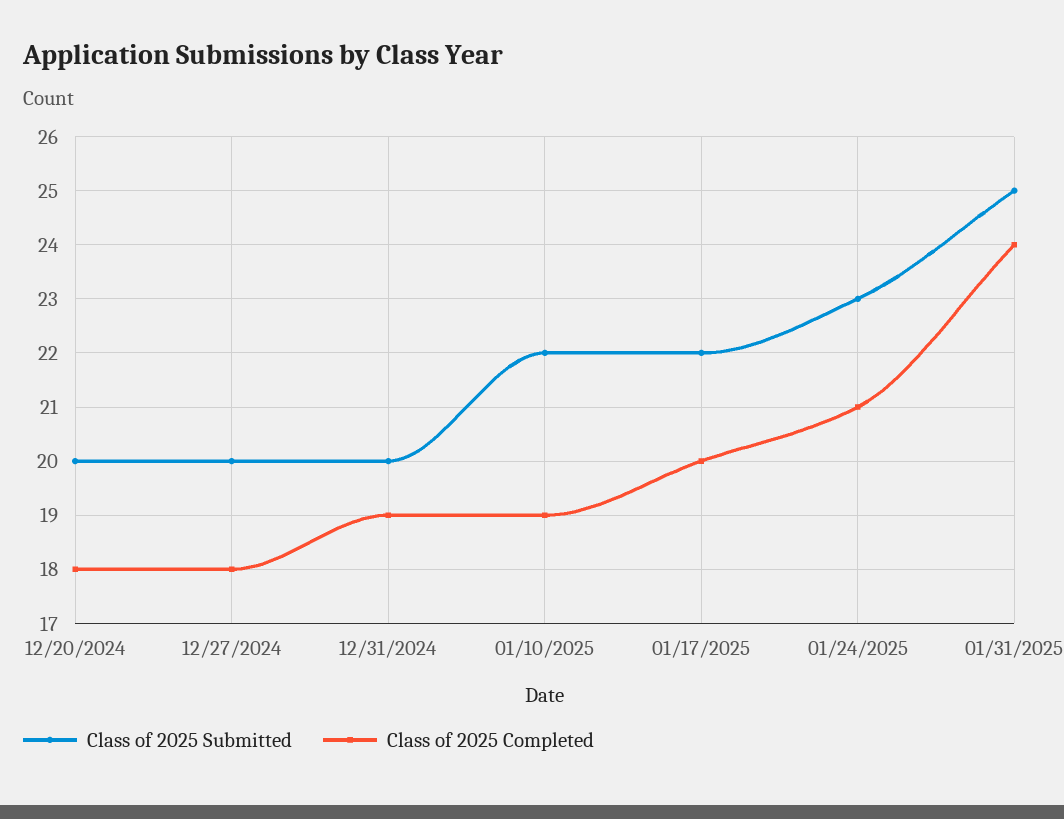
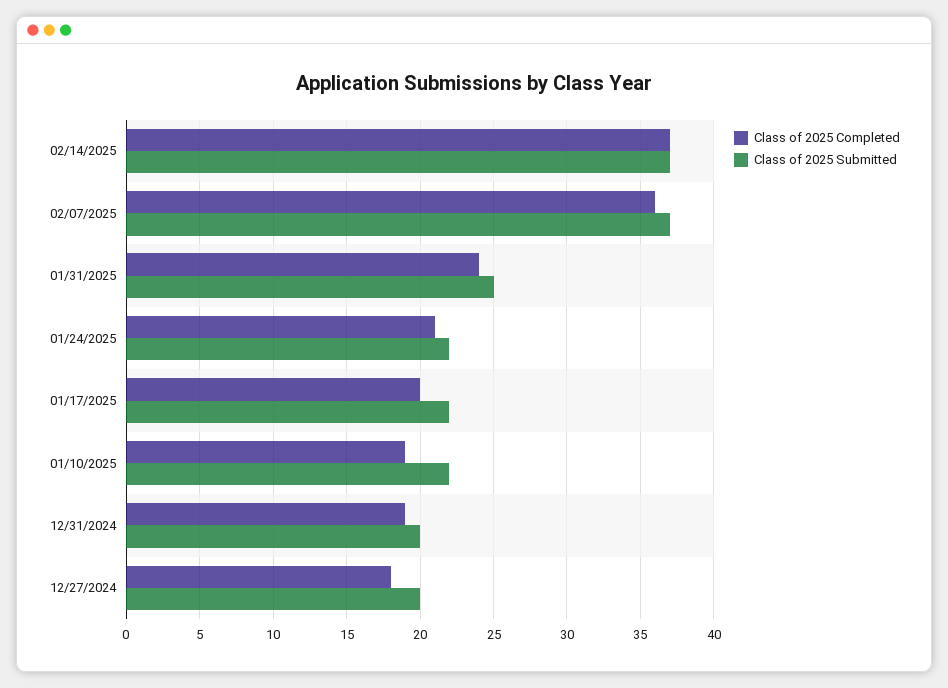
Class of 2025 Submitted, 12/20/2024: 20 -> none
Class of 2025 Completed, 12/20/2024: 18 -> none
Class of 2025 Submitted, 01/24/2025: 23 -> 22
Class of 2025 Completed, 02/14/2025: none -> 37
Class of 2025 Submitted, 02/14/2025: none -> 37
Class of 2025 Completed, 02/07/2025: none -> 36
Class of 2025 Submitted, 02/07/2025: none -> 37

